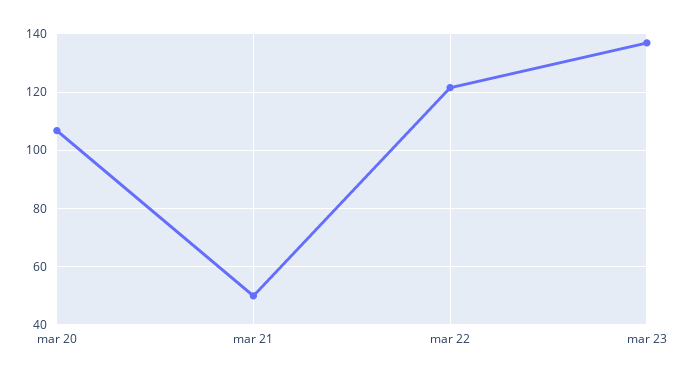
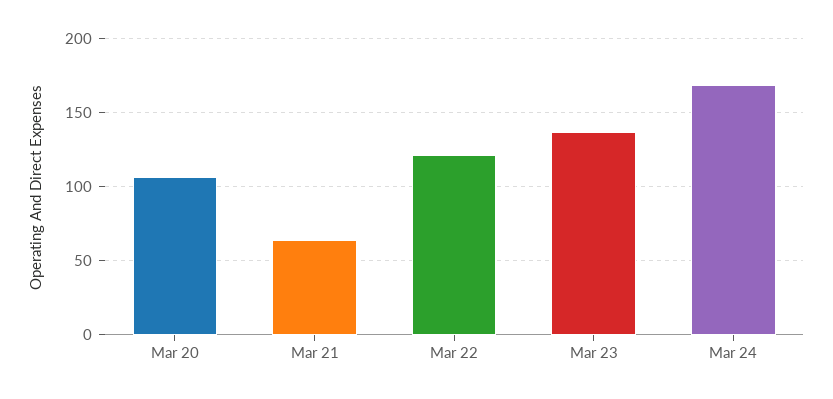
mar 21: 50 -> 65
Mar 24: none -> 170

